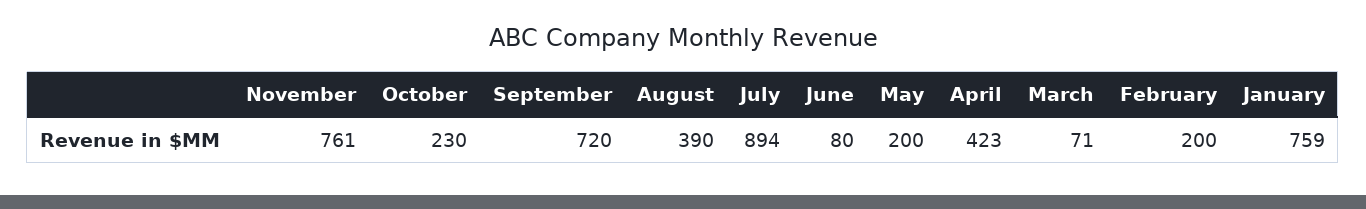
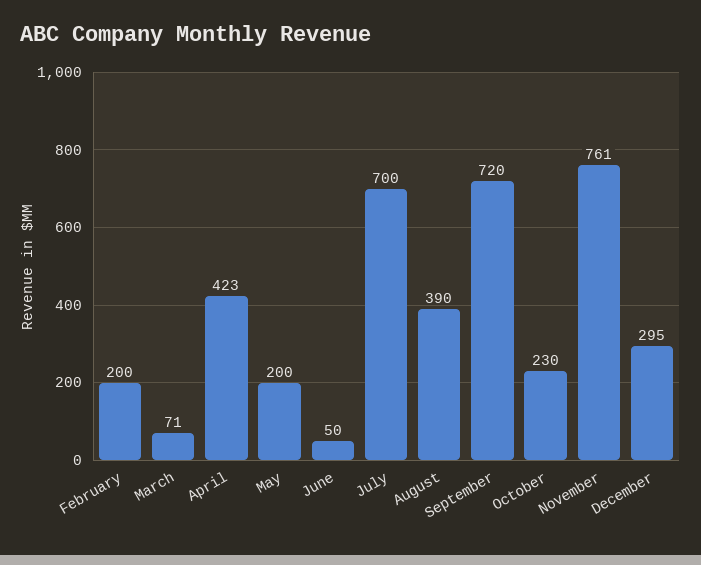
July: 894 -> 700
June: 80 -> 50
January: 759 -> none
December: none -> 295

